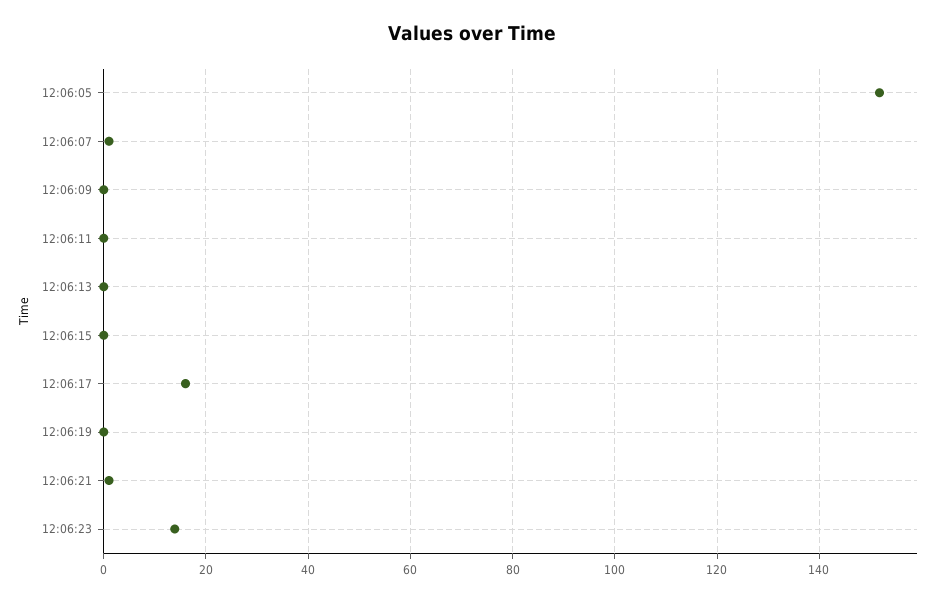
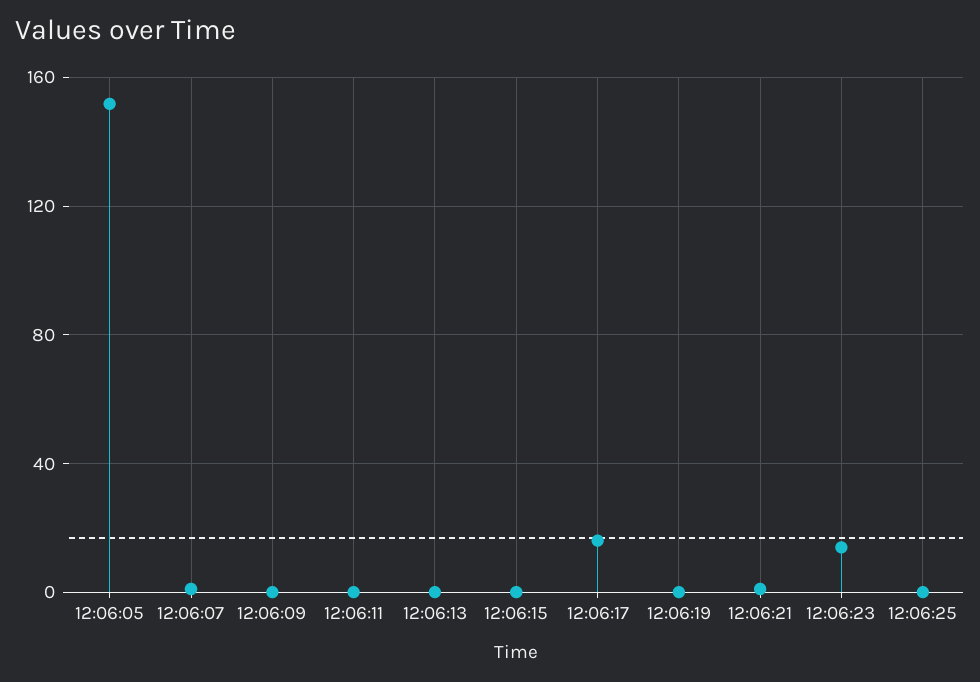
12:06:25: none -> 0

